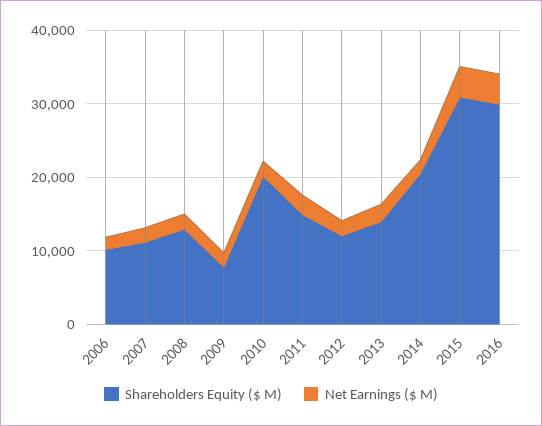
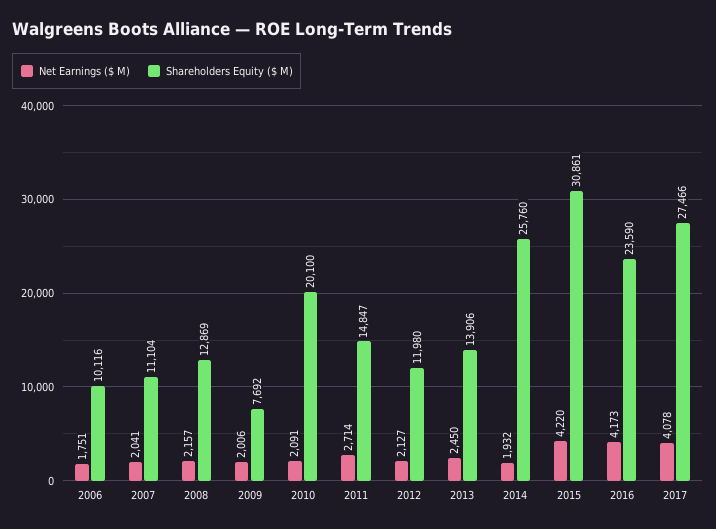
Shareholders Equity ($ M), 2014: 20000 -> 25760
Shareholders Equity ($ M), 2016: 30000 -> 23590
Net Earnings ($ M), 2017: none -> 4078
Shareholders Equity ($ M), 2017: none -> 27466

